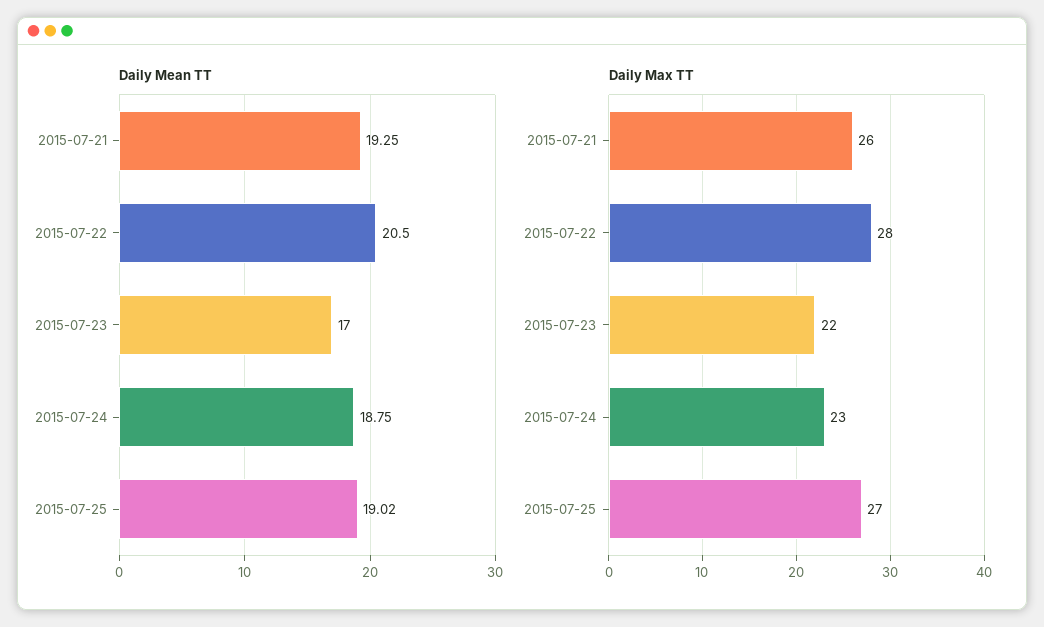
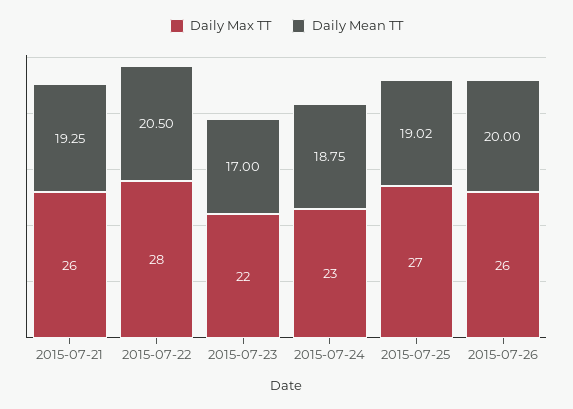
Daily Max TT, 2015-07-26: none -> 26
Daily Mean TT, 2015-07-26: none -> 20

